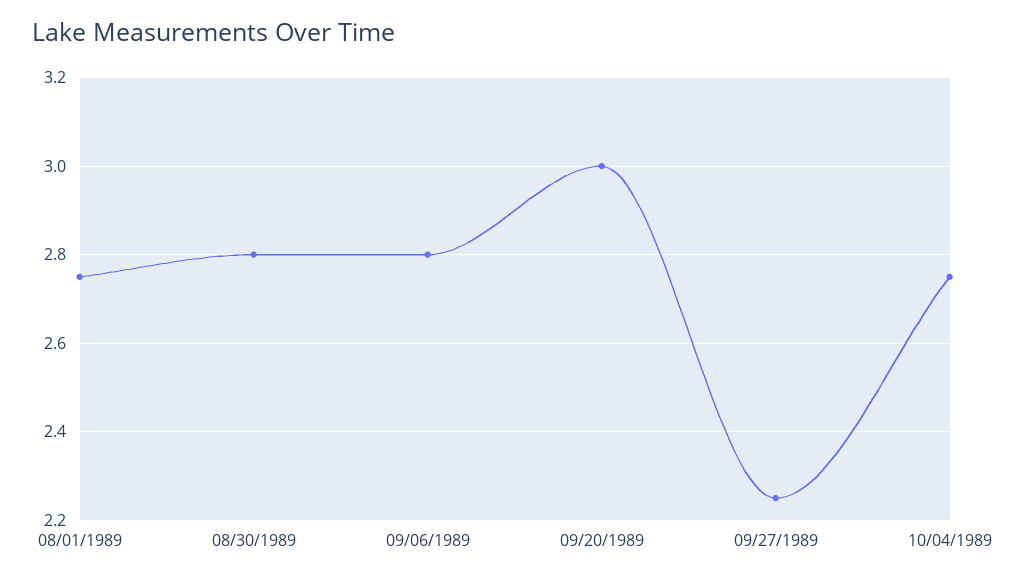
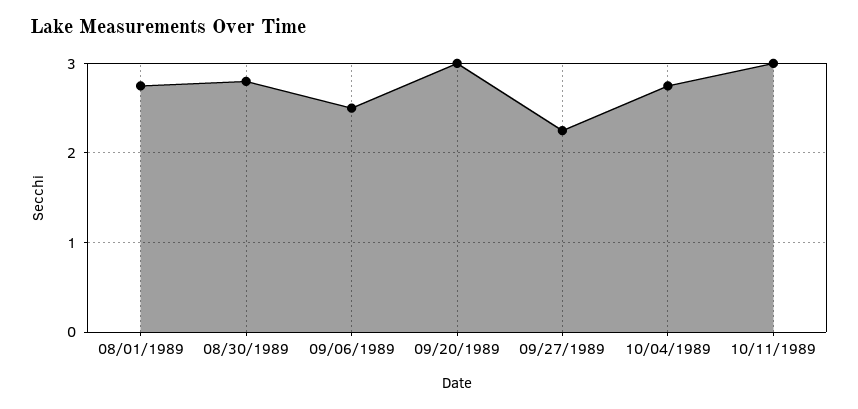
09/06/1989: 2.8 -> 2.5
10/11/1989: none -> 3

